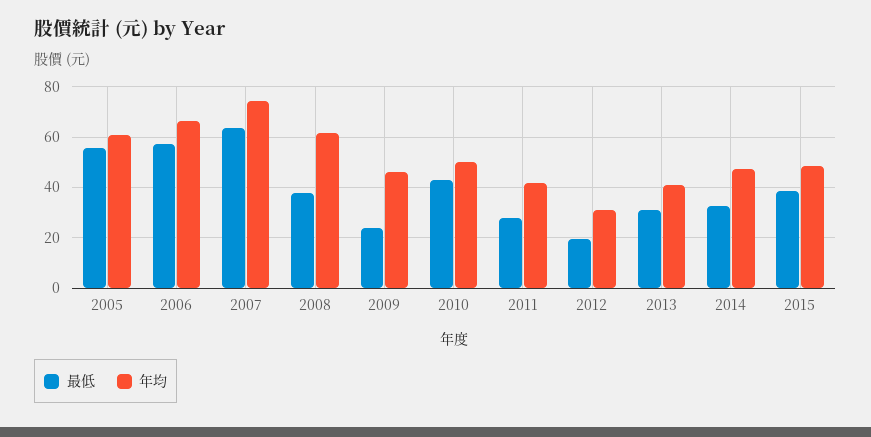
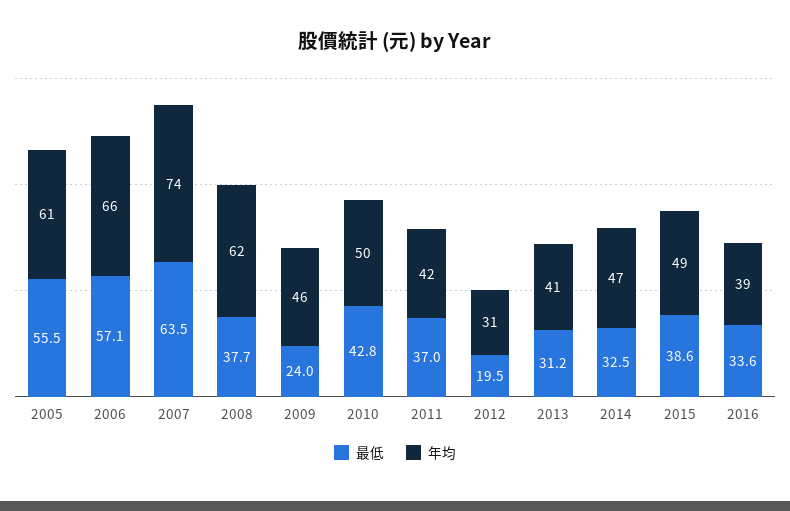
最低, 2011: 27.5 -> 37
最低, 2016: none -> 33.6
年均, 2016: none -> 39

